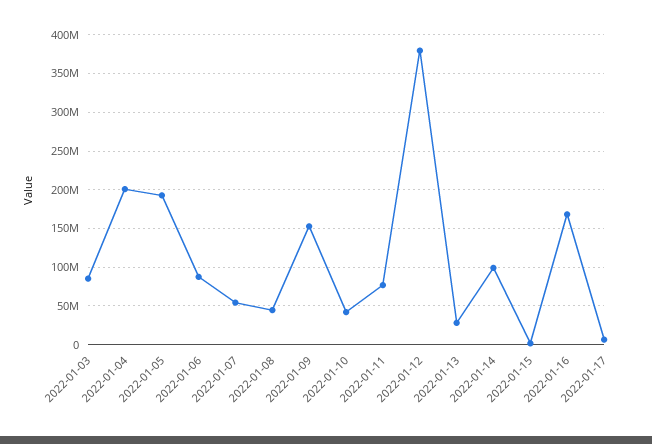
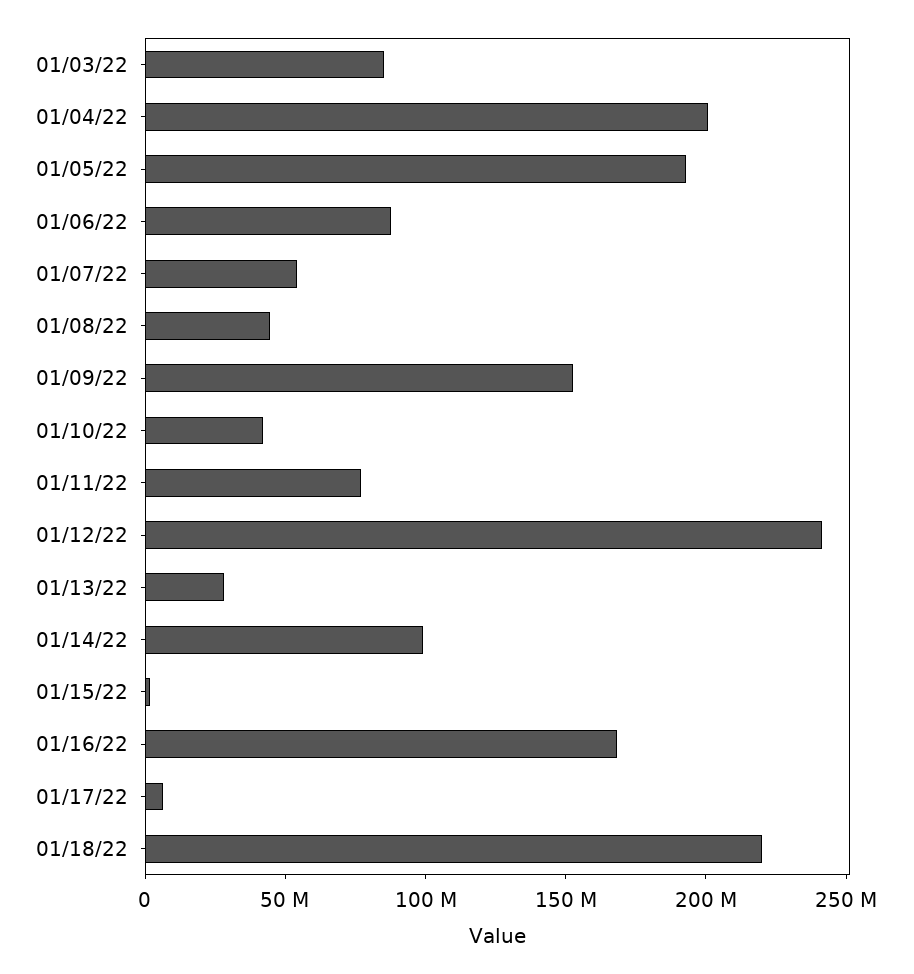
2022-01-12: 380000000 -> 240000000
01/18/22: none -> 220000000

